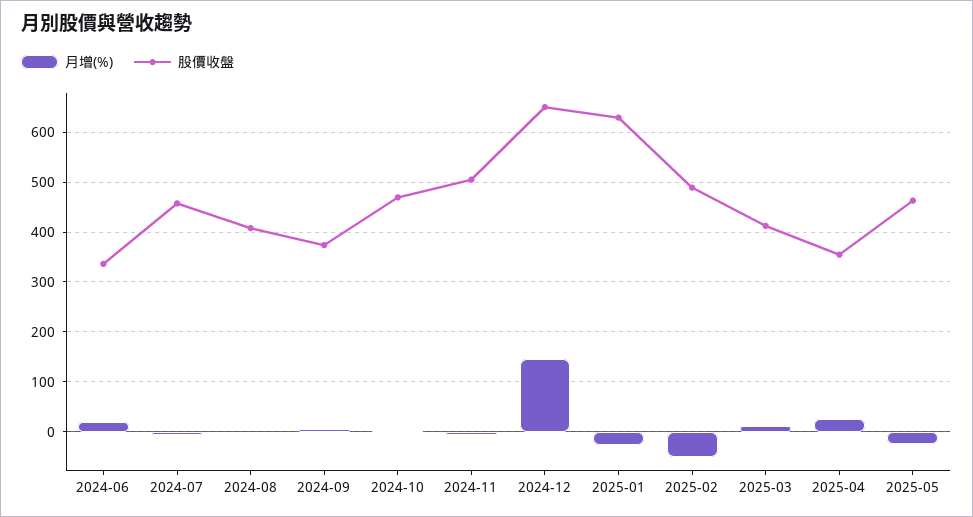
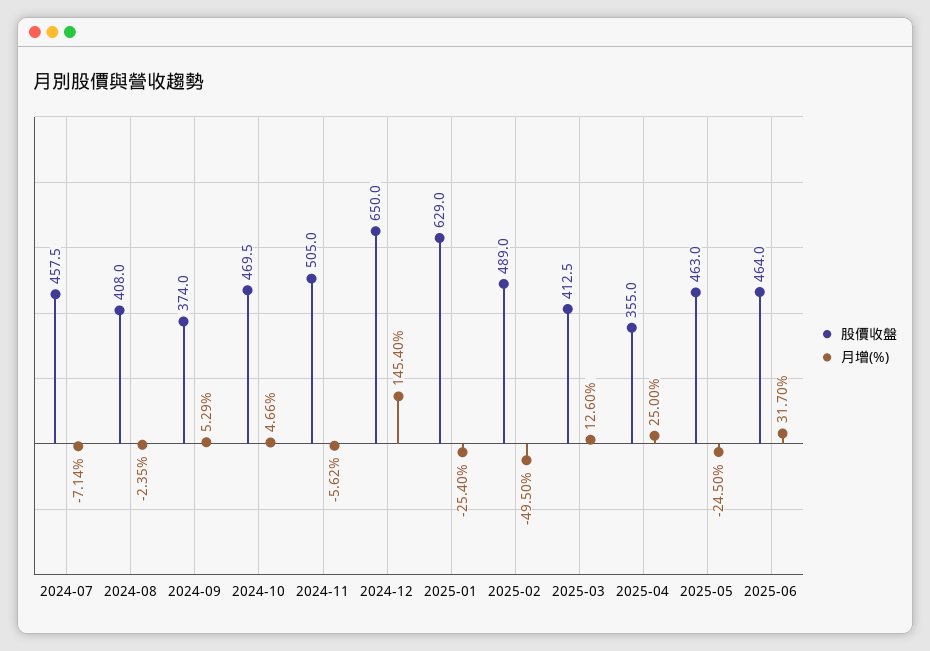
月增(%), 2024-06: 20 -> none
股價收盤, 2024-06: 340 -> none
股價收盤, 2025-06: none -> 464
月增(%), 2025-06: none -> 31.7

